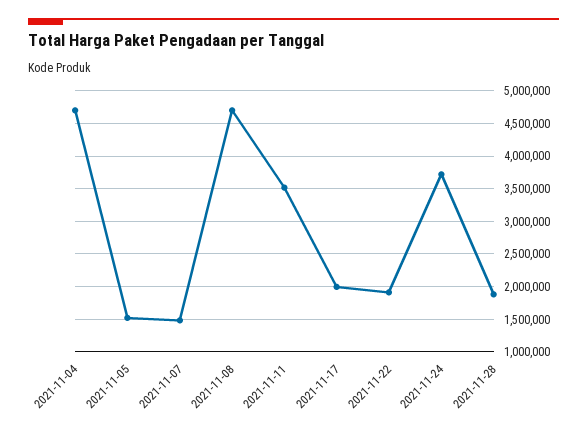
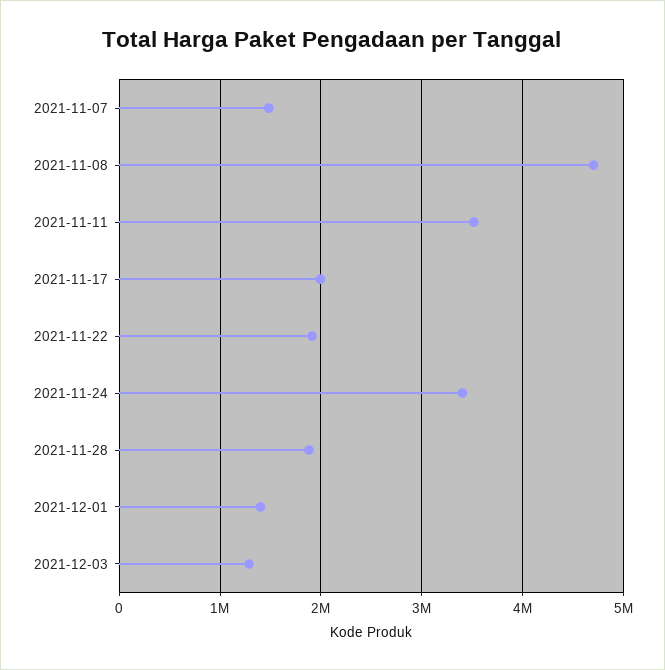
2021-11-04: 4700000 -> none
2021-11-05: 1500000 -> none
2021-11-24: 3700000 -> 3400000
2021-12-01: none -> 1400000
2021-12-03: none -> 1300000

